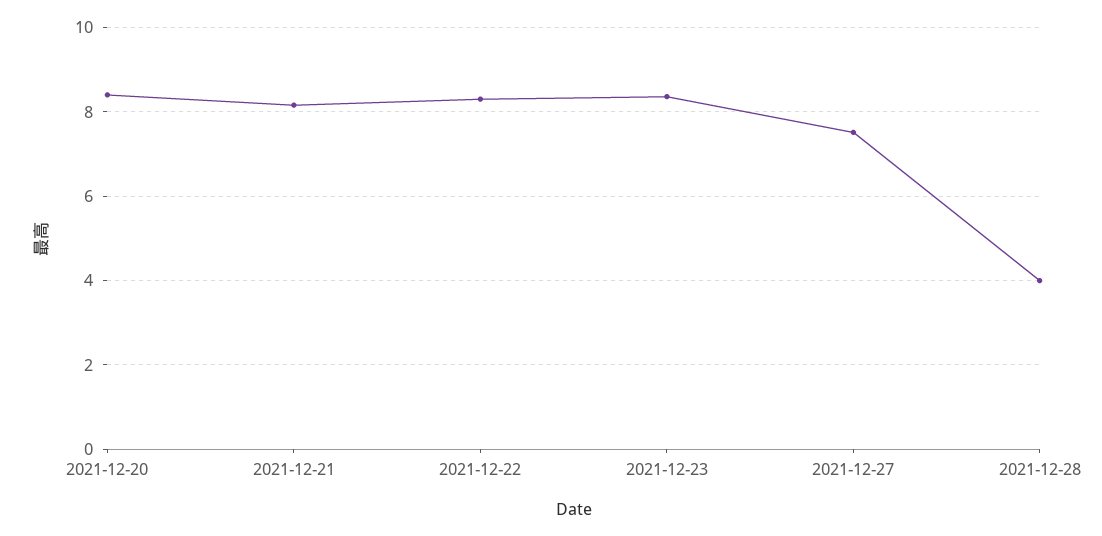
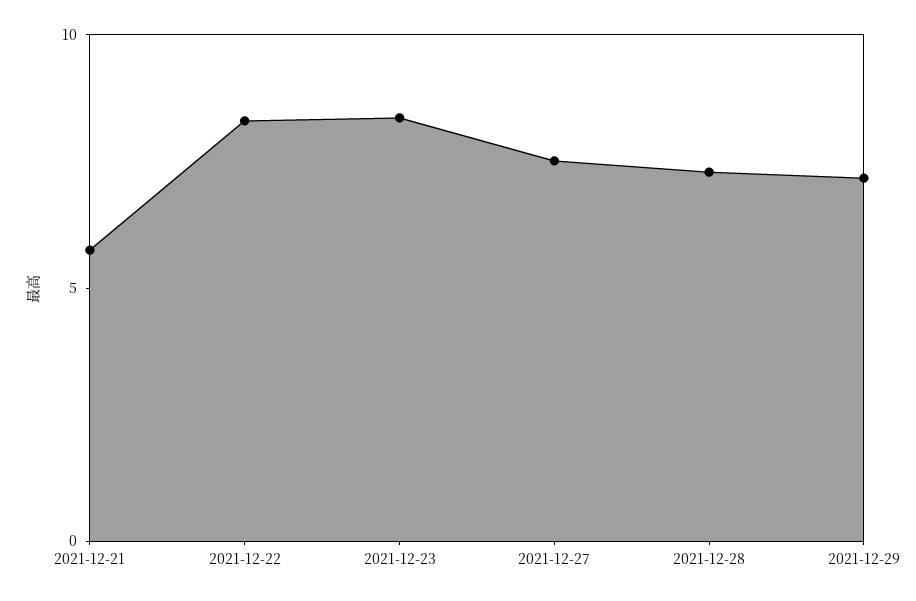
2021-12-20: 8.4 -> none
2021-12-21: 8.2 -> 6
2021-12-28: 4 -> 7
2021-12-29: none -> 7

